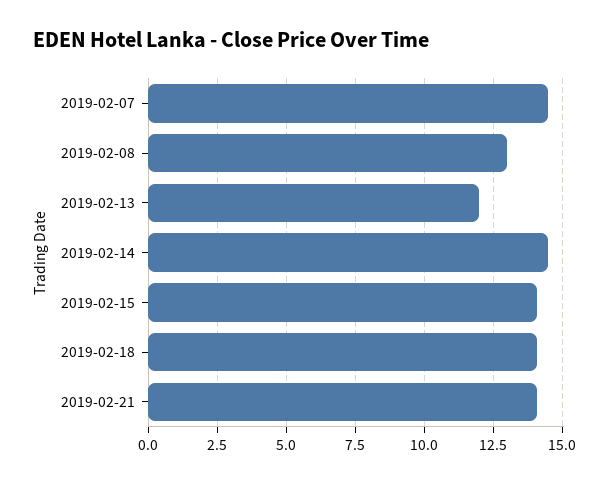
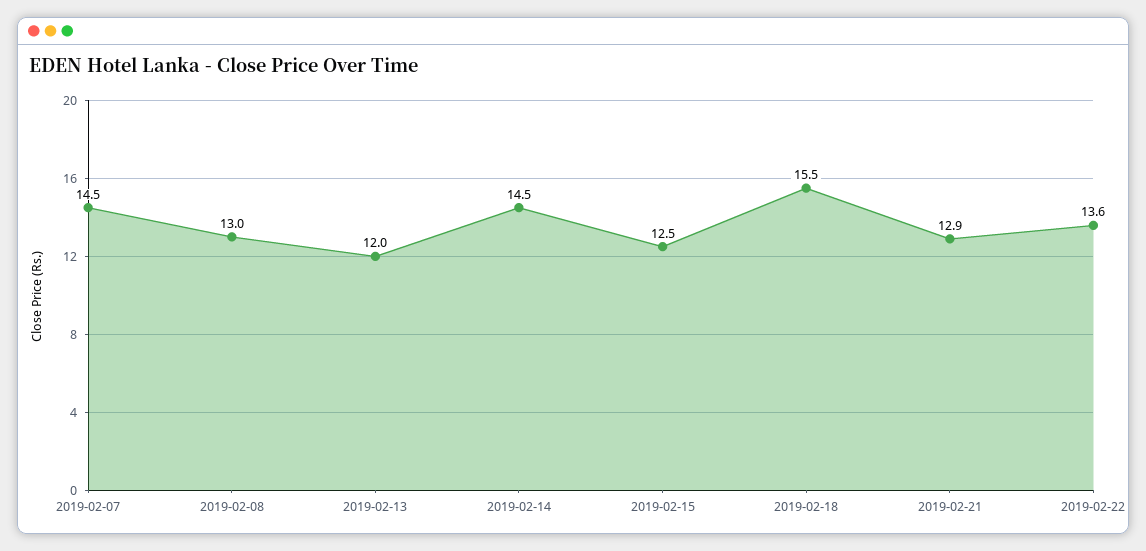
2019-02-15: 14 -> 12.5
2019-02-18: 14 -> 15.5
2019-02-21: 14 -> 12.9
2019-02-22: none -> 13.6

